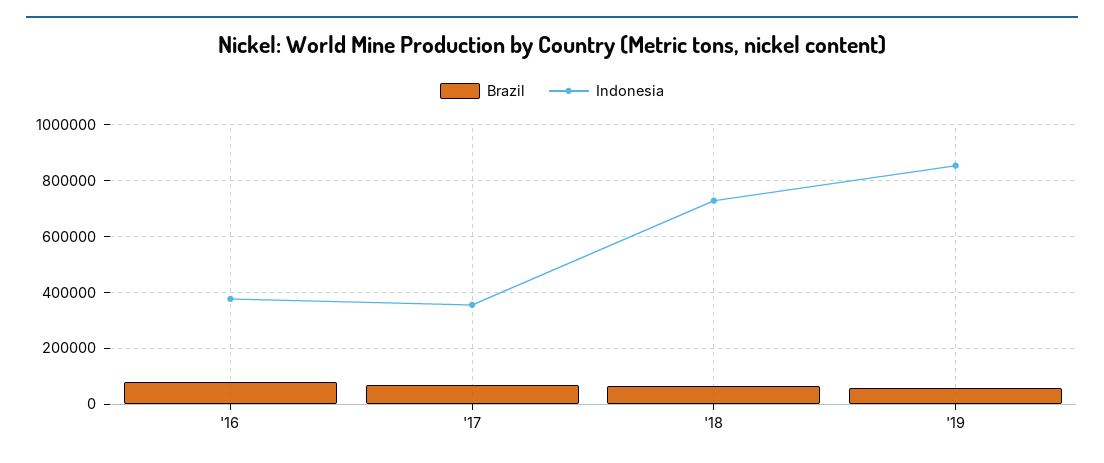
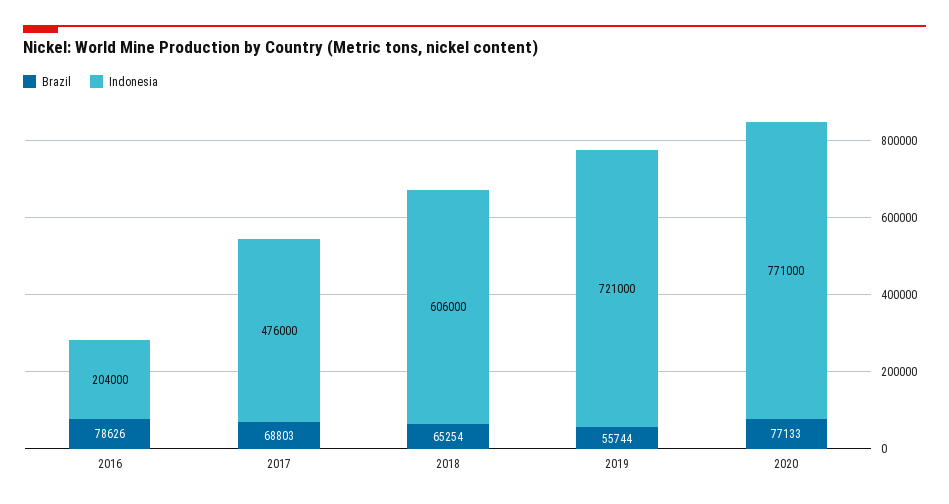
Indonesia, '16: 375000 -> 204000
Indonesia, '17: 350000 -> 476000
Indonesia, '18: 725000 -> 606000
Indonesia, '19: 850000 -> 721000
Brazil, 2020: none -> 77133
Indonesia, 2020: none -> 771000

